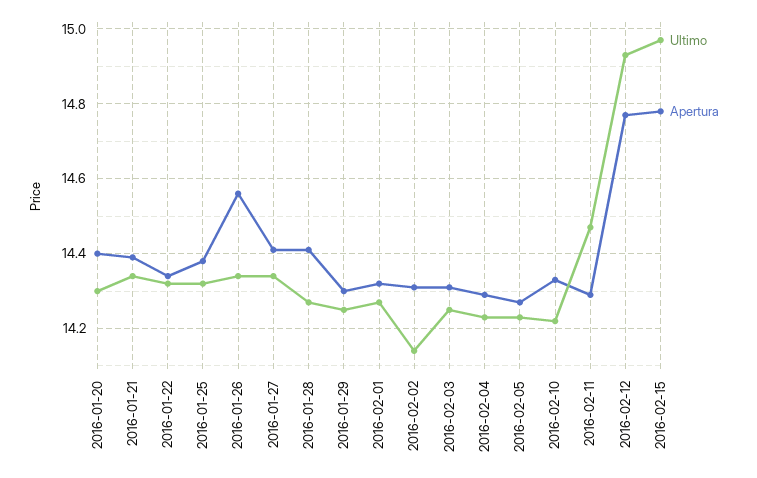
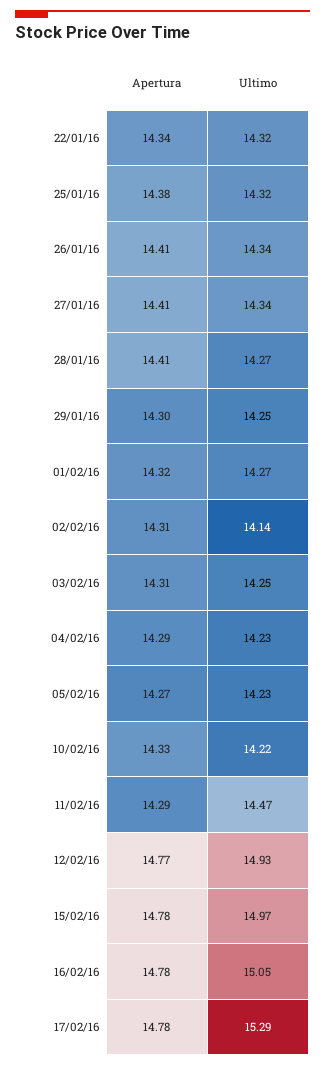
Ultimo, 2016-01-20: 14.3 -> none
Apertura, 2016-01-20: 14.4 -> none
Ultimo, 2016-01-21: 14.35 -> none
Apertura, 2016-01-21: 14.4 -> none
Apertura, 2016-01-26: 14.55 -> 14.41
Apertura, 16/02/16: none -> 14.78
Ultimo, 16/02/16: none -> 15.05
Apertura, 17/02/16: none -> 14.78
Ultimo, 17/02/16: none -> 15.29

